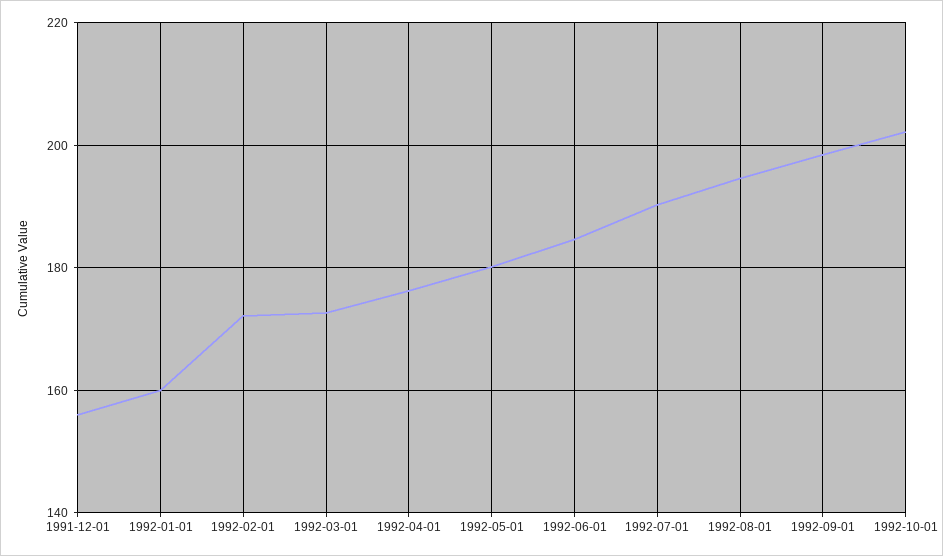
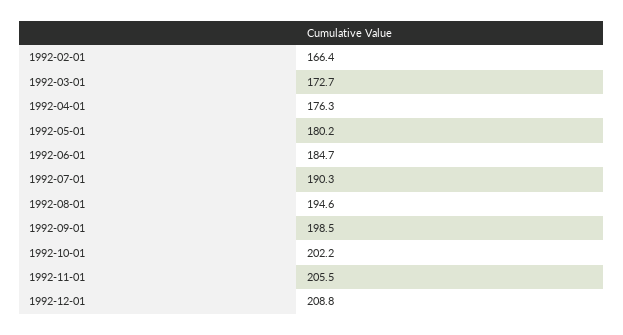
1991-12-01: 156 -> none
1992-01-01: 160 -> none
1992-02-01: 172 -> 166.4
1992-11-01: none -> 205.5
1992-12-01: none -> 208.8

